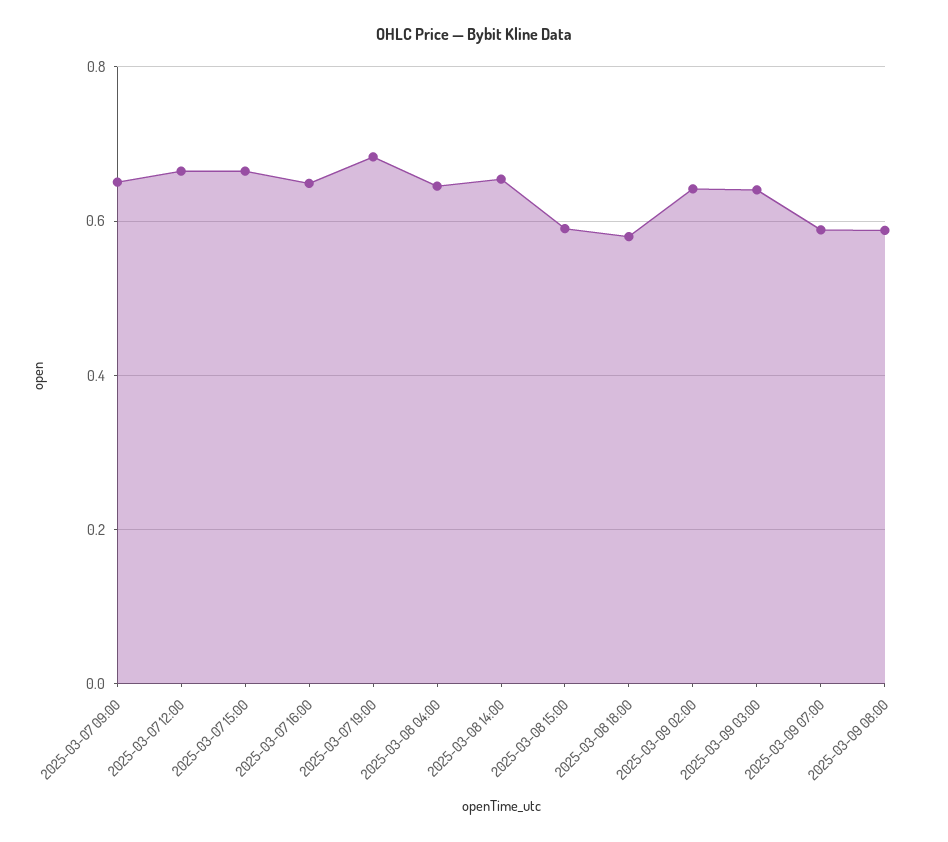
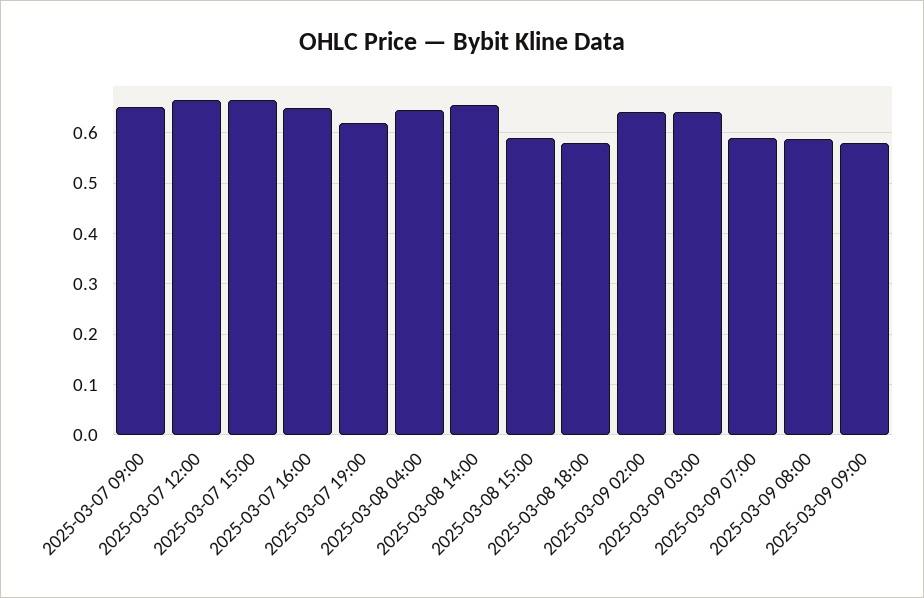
2025-03-07 19:00: 0.68 -> 0.62
2025-03-09 09:00: none -> 0.58

